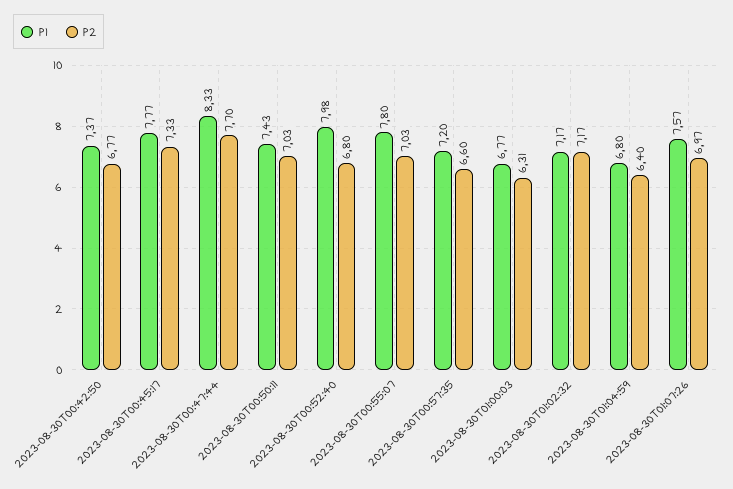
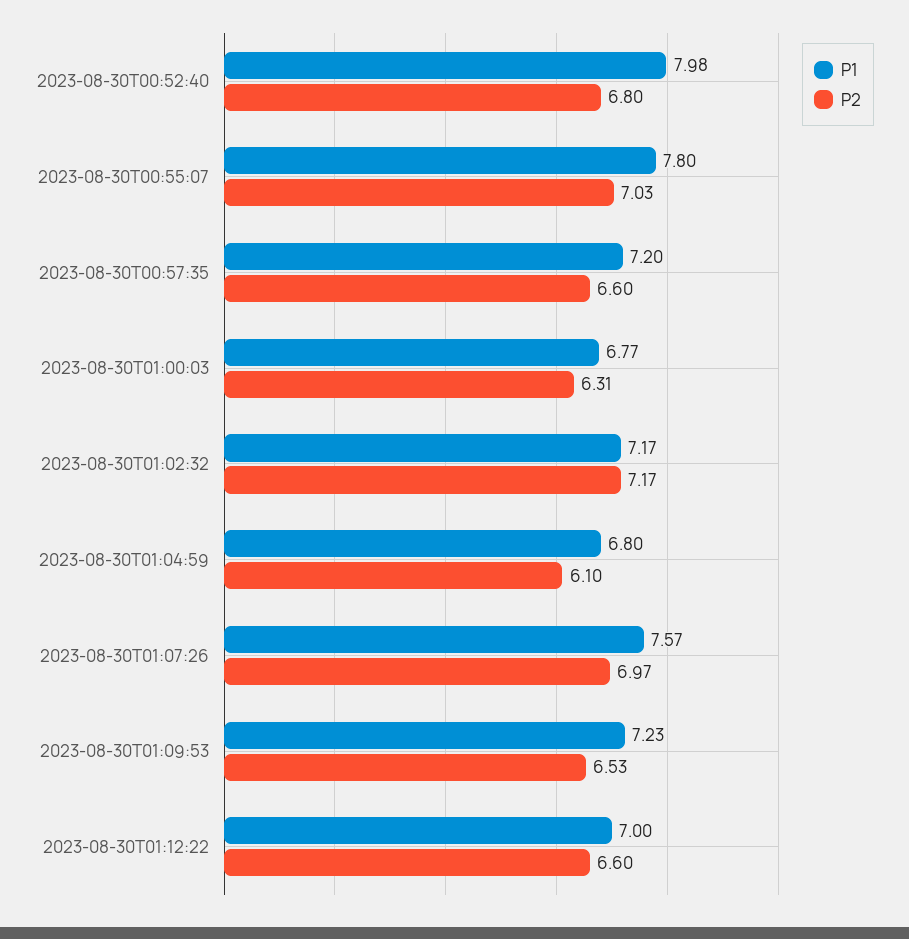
P1, 2023-08-30T00:42:50: 7.37 -> none
P2, 2023-08-30T00:42:50: 6.77 -> none
P1, 2023-08-30T00:45:17: 7.77 -> none
P2, 2023-08-30T00:45:17: 7.33 -> none
P1, 2023-08-30T00:47:44: 8.33 -> none
P2, 2023-08-30T00:47:44: 7.7 -> none
P1, 2023-08-30T00:50:11: 7.43 -> none
P2, 2023-08-30T00:50:11: 7.03 -> none
P2, 2023-08-30T01:04:59: 6.4 -> 6.1
P1, 2023-08-30T01:09:53: none -> 7.23
P2, 2023-08-30T01:09:53: none -> 6.53
P1, 2023-08-30T01:12:22: none -> 7
P2, 2023-08-30T01:12:22: none -> 6.6

